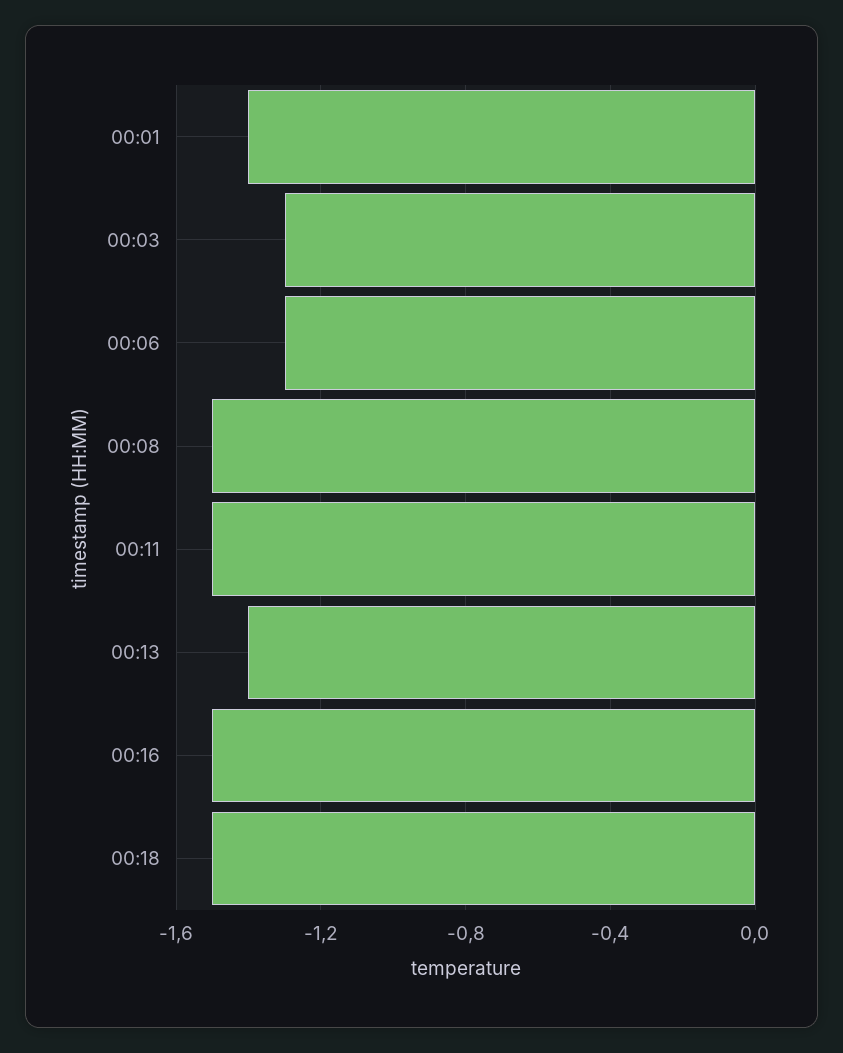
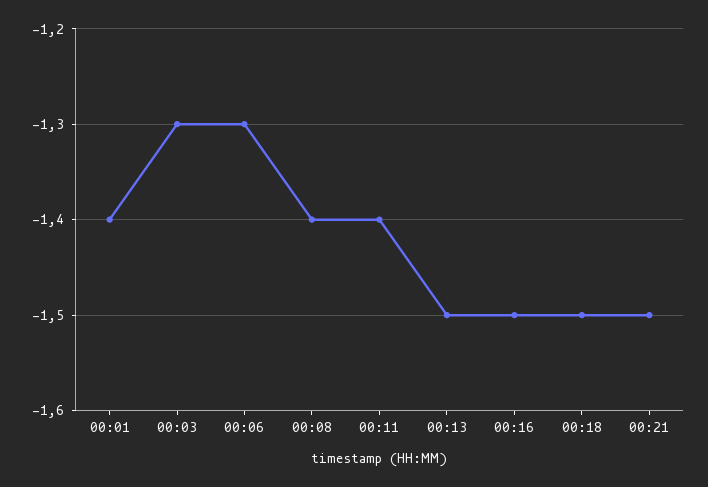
00:08: -1.5 -> -1.4
00:11: -1.5 -> -1.4
00:13: -1.4 -> -1.5
00:21: none -> -1.5

